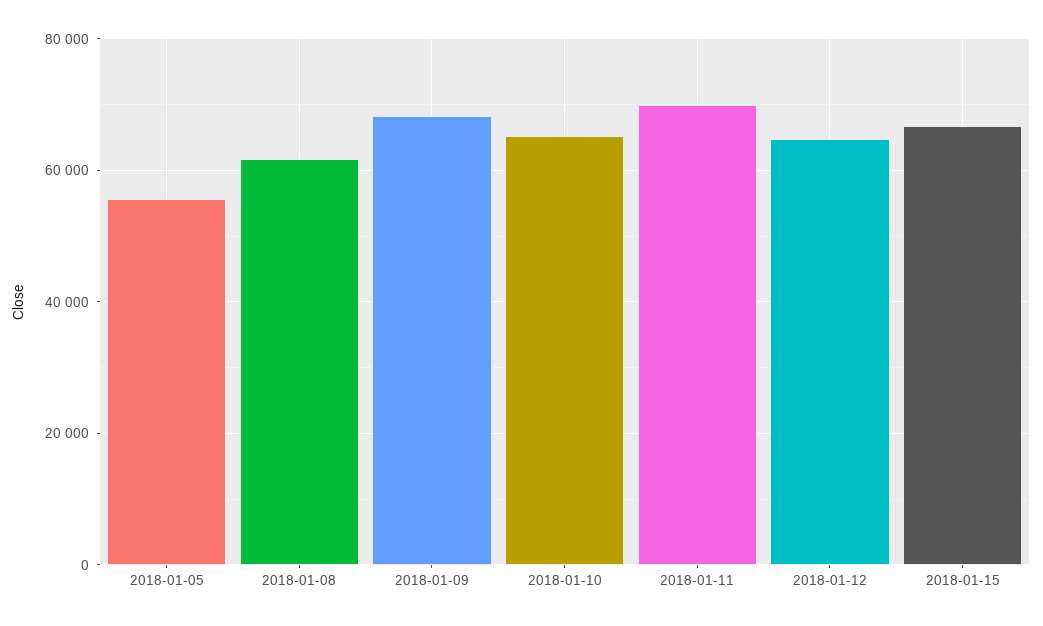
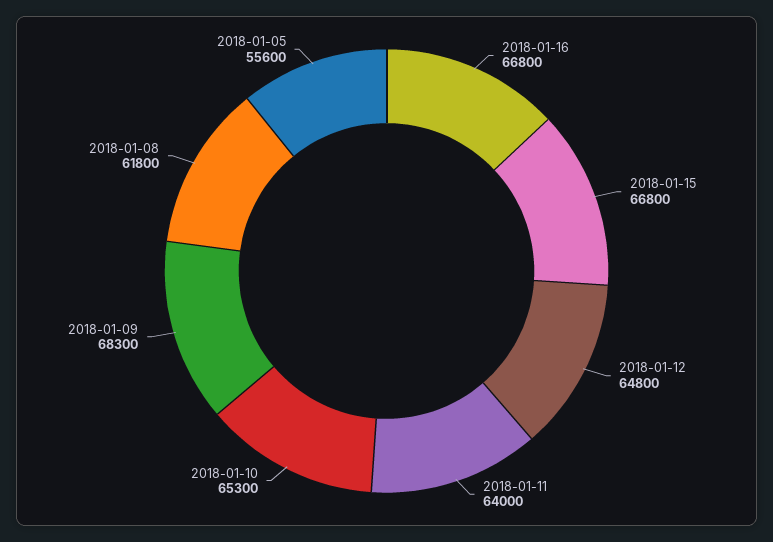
2018-01-11: 70000 -> 64000
2018-01-16: none -> 66800

